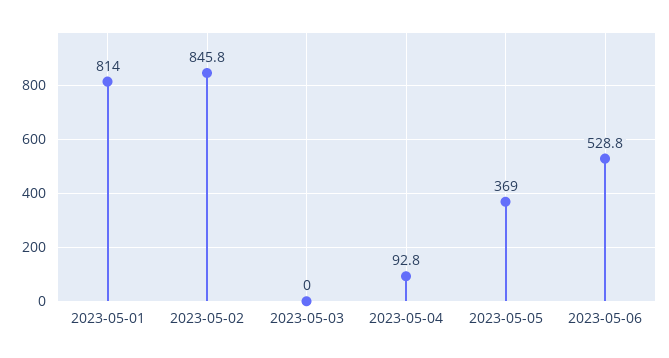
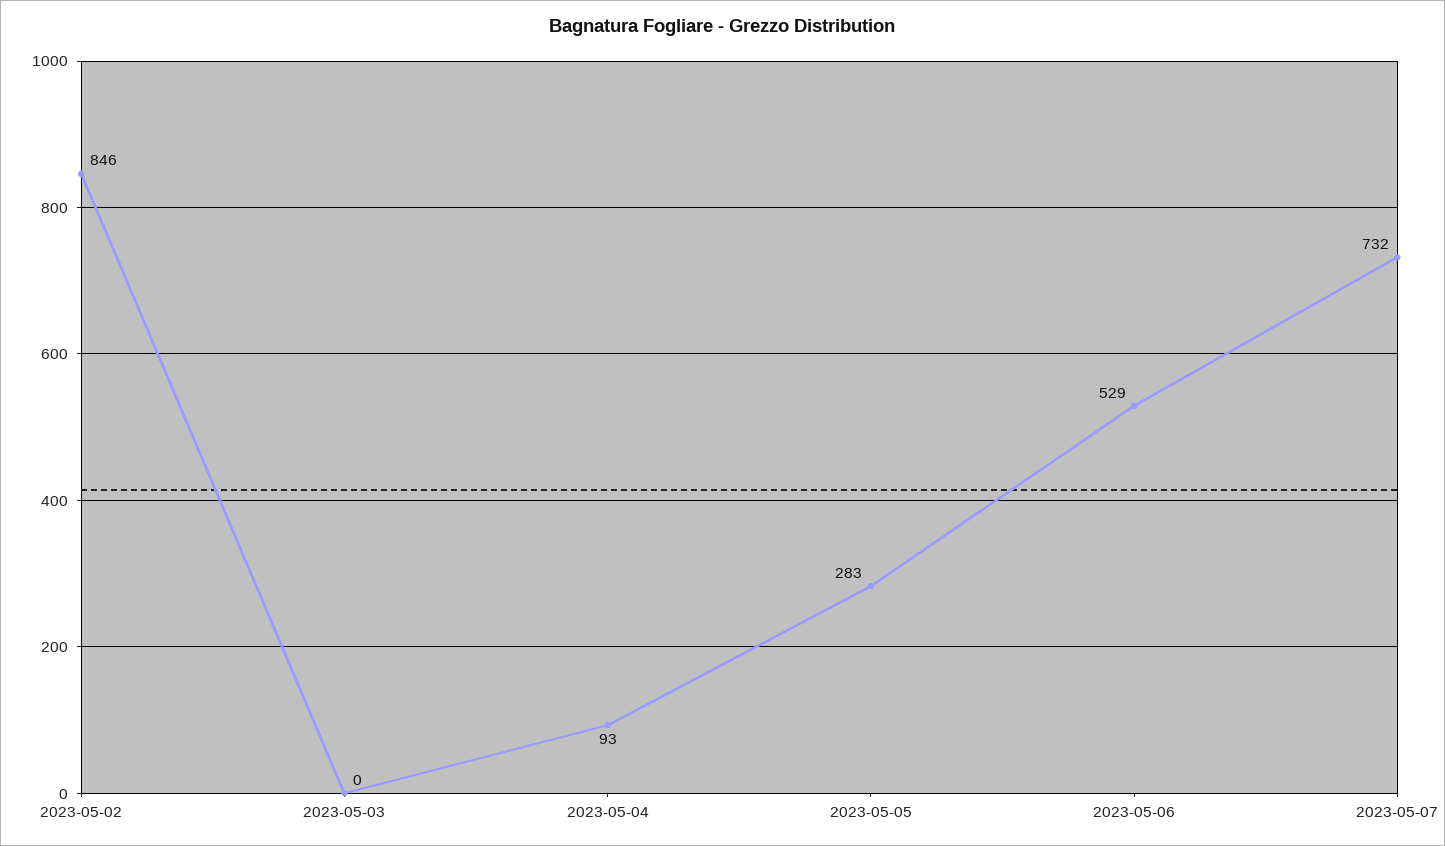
2023-05-01: 814 -> none
2023-05-05: 369 -> 283
2023-05-07: none -> 732

